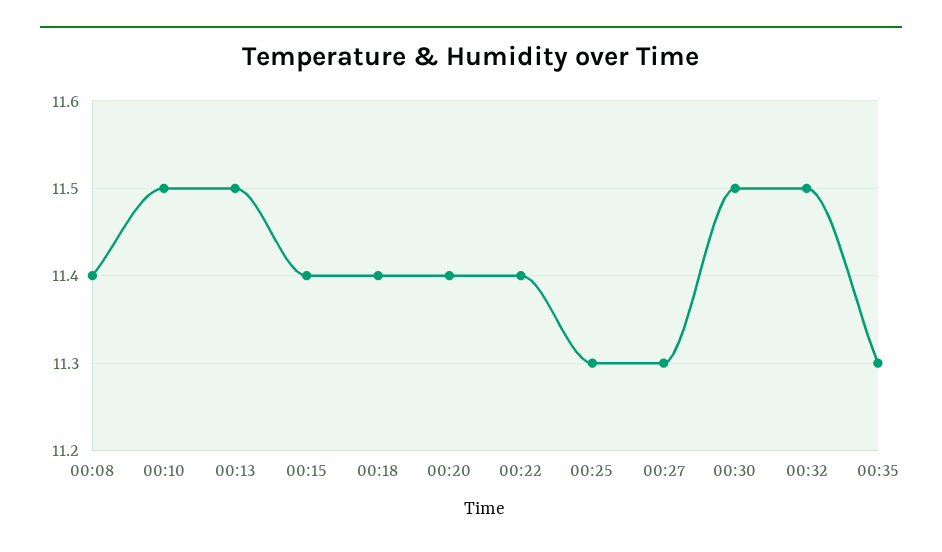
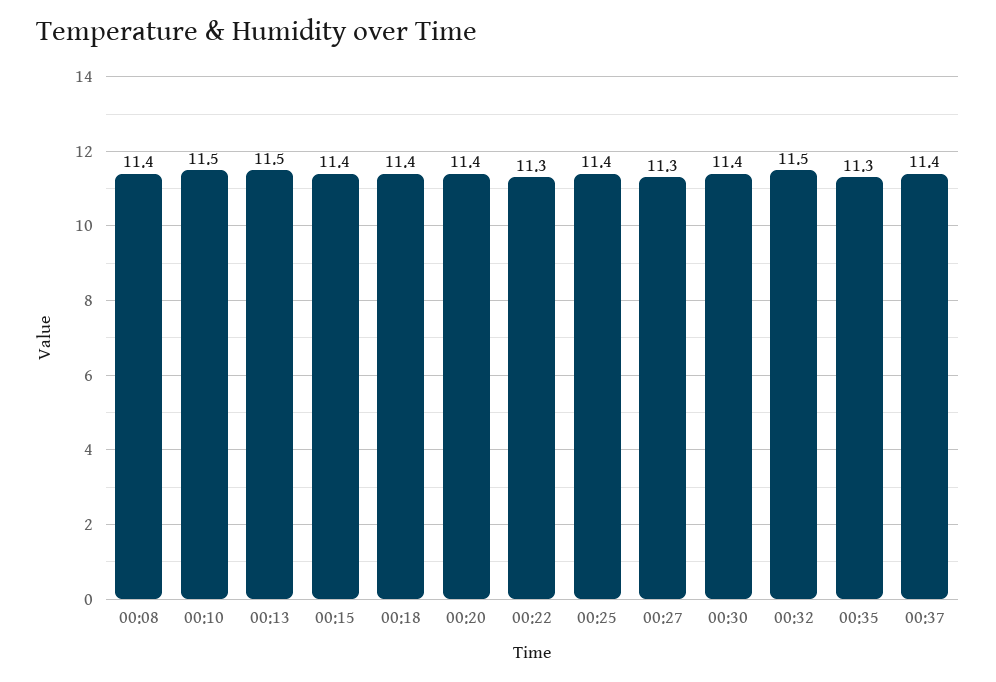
00:22: 11.4 -> 11.3
00:25: 11.3 -> 11.4
00:30: 11.5 -> 11.4
00:37: none -> 11.4

